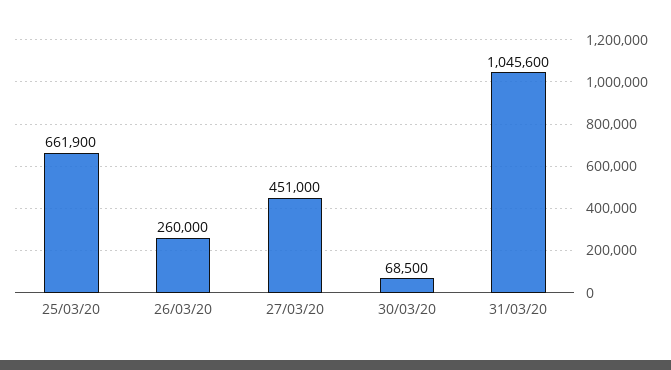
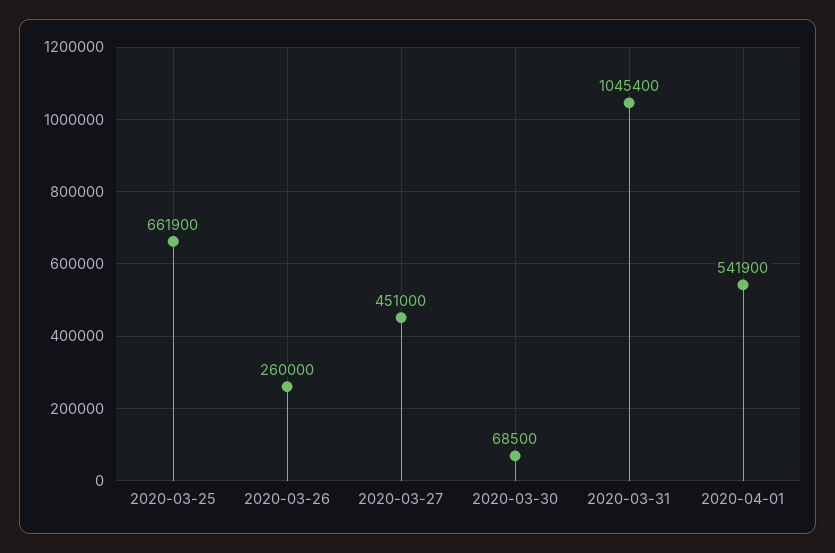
31/03/20: 1045600 -> 1045400
2020-04-01: none -> 541900

